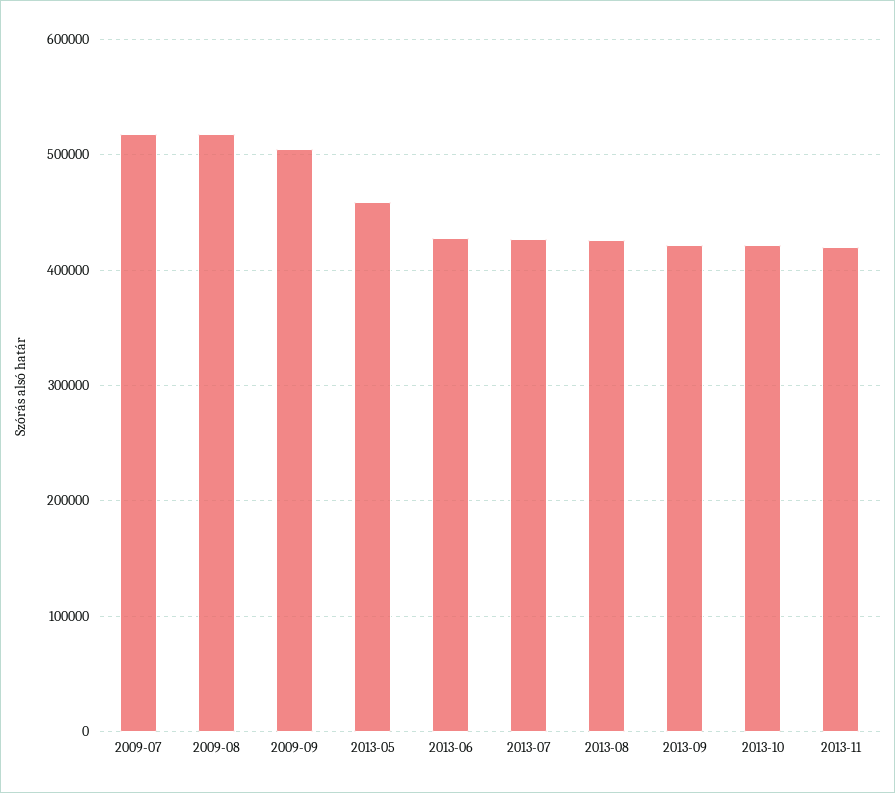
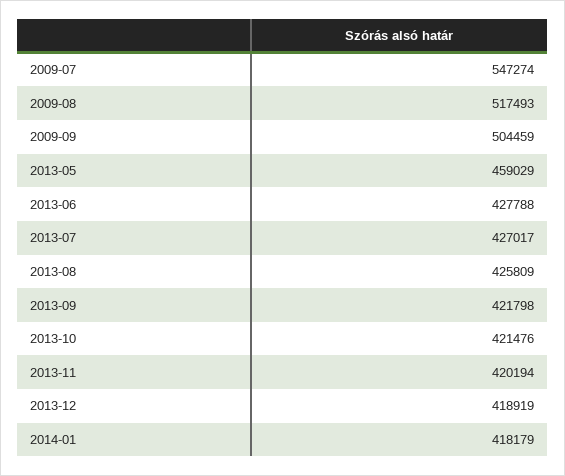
2009-07: 520000 -> 547274
2013-12: none -> 418919
2014-01: none -> 418179

